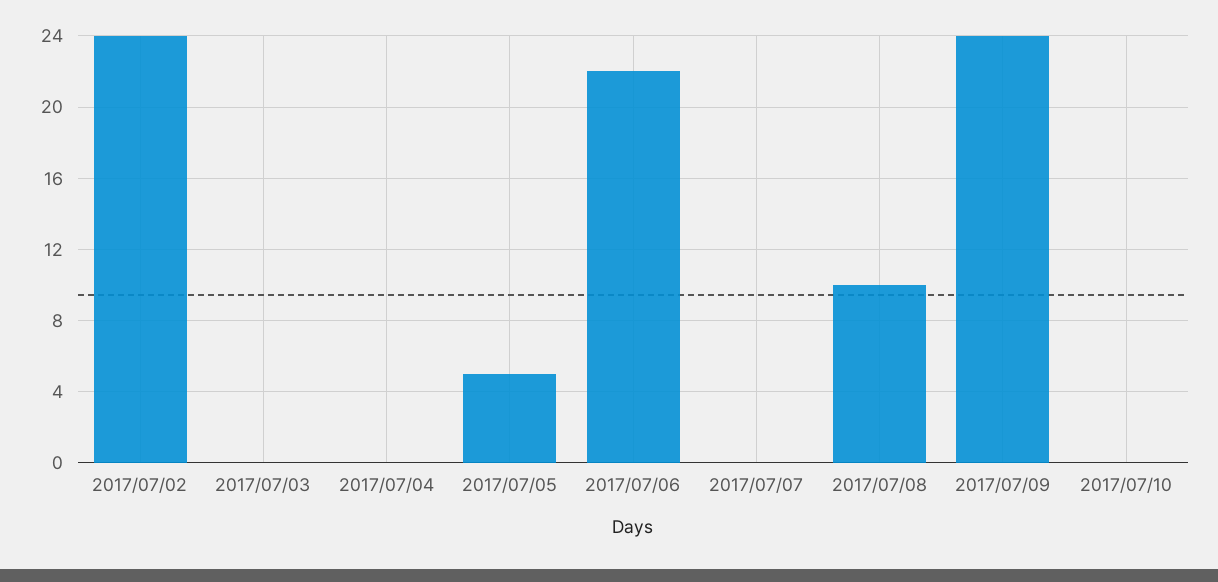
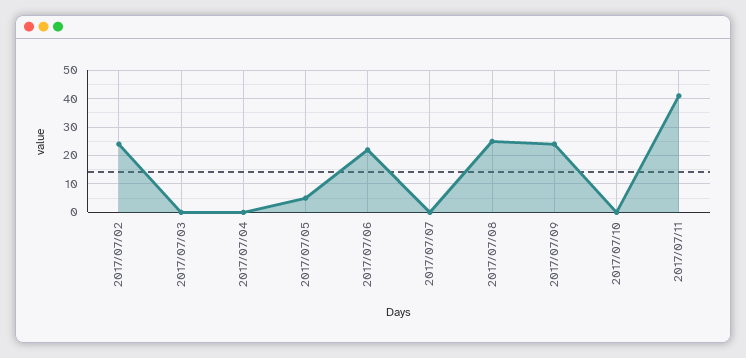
2017/07/08: 10 -> 25
2017/07/11: none -> 40

